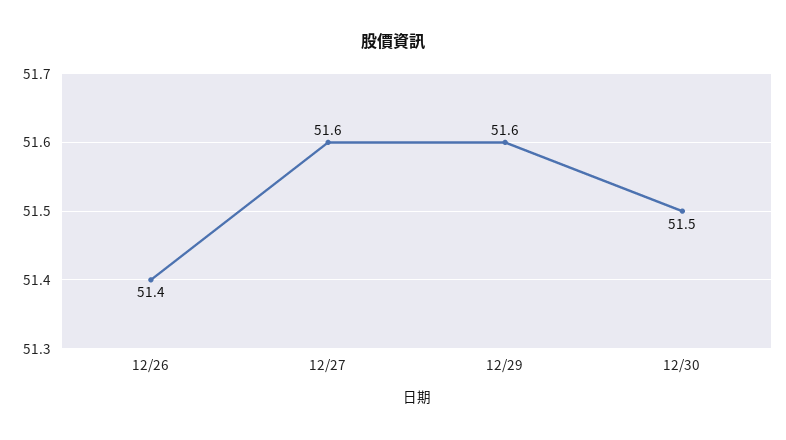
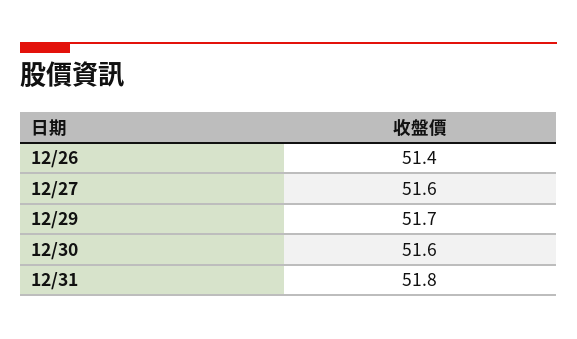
12/29: 51.6 -> 51.7
12/30: 51.5 -> 51.6
12/31: none -> 51.8

